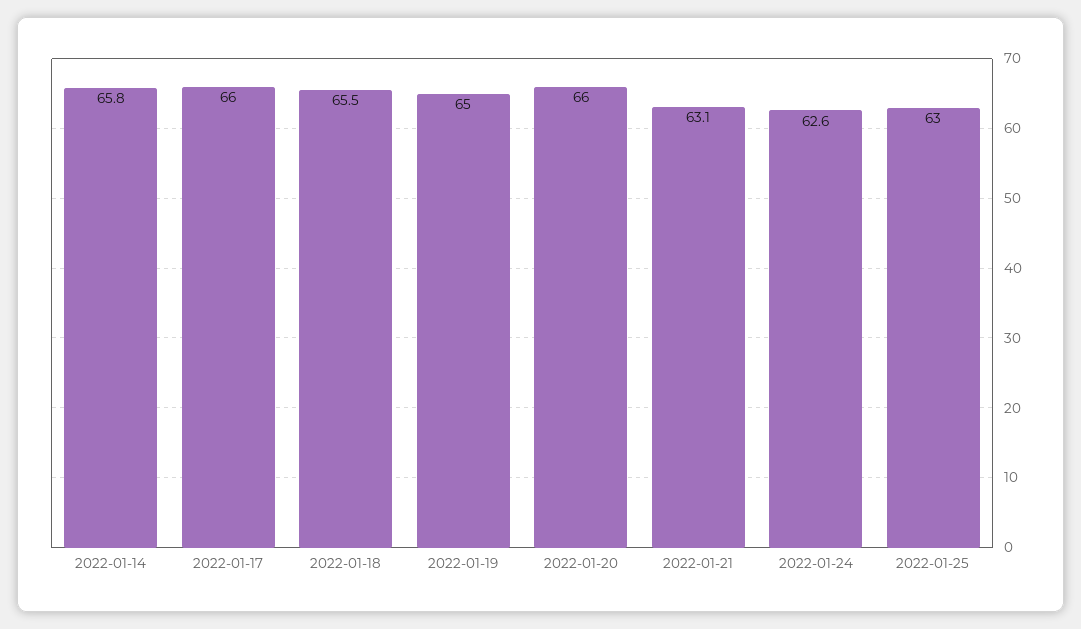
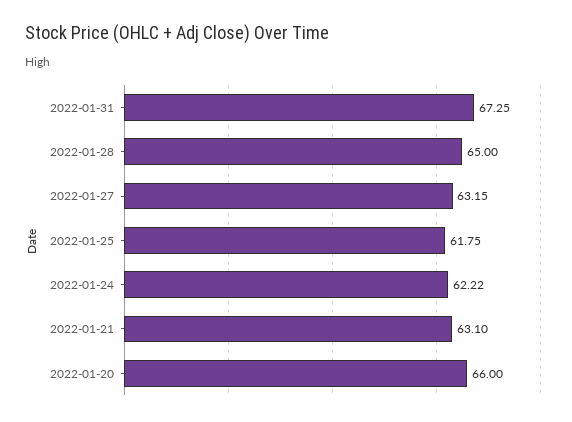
2022-01-14: 65.8 -> none
2022-01-17: 66 -> none
2022-01-18: 65.5 -> none
2022-01-19: 65 -> none
2022-01-24: 62.6 -> 62.22
2022-01-25: 63 -> 61.75
2022-01-31: none -> 67.25
2022-01-28: none -> 65
2022-01-27: none -> 63.15

